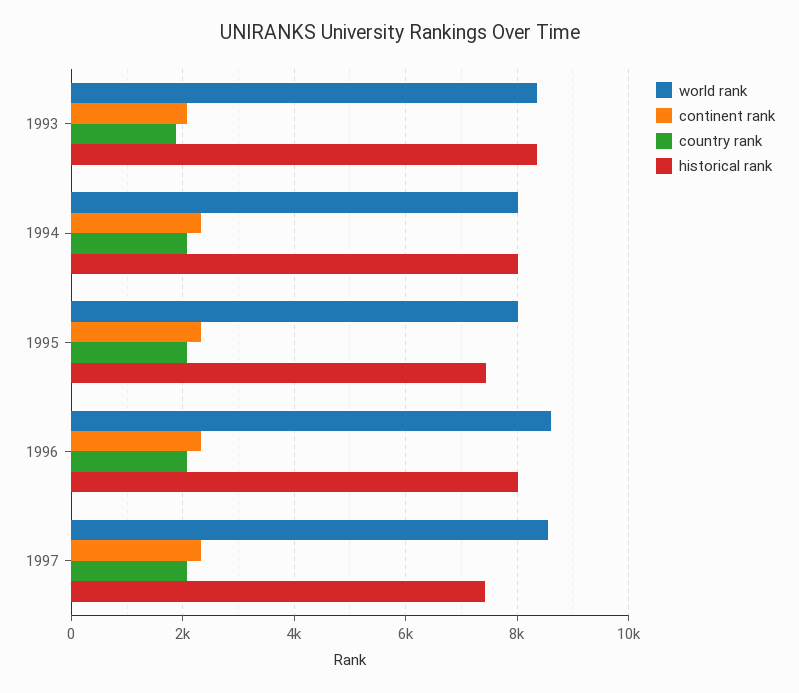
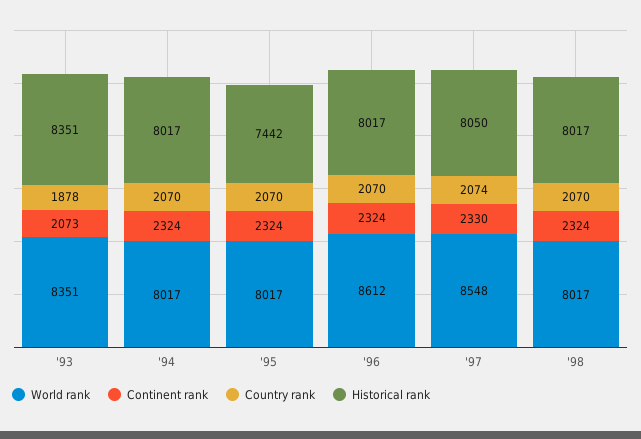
historical rank, 1997: 7400 -> 8050
world rank, '98: none -> 8017
continent rank, '98: none -> 2324
country rank, '98: none -> 2070
historical rank, '98: none -> 8017

